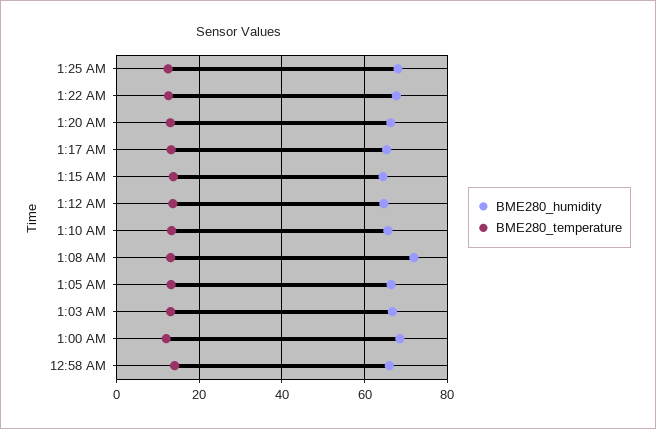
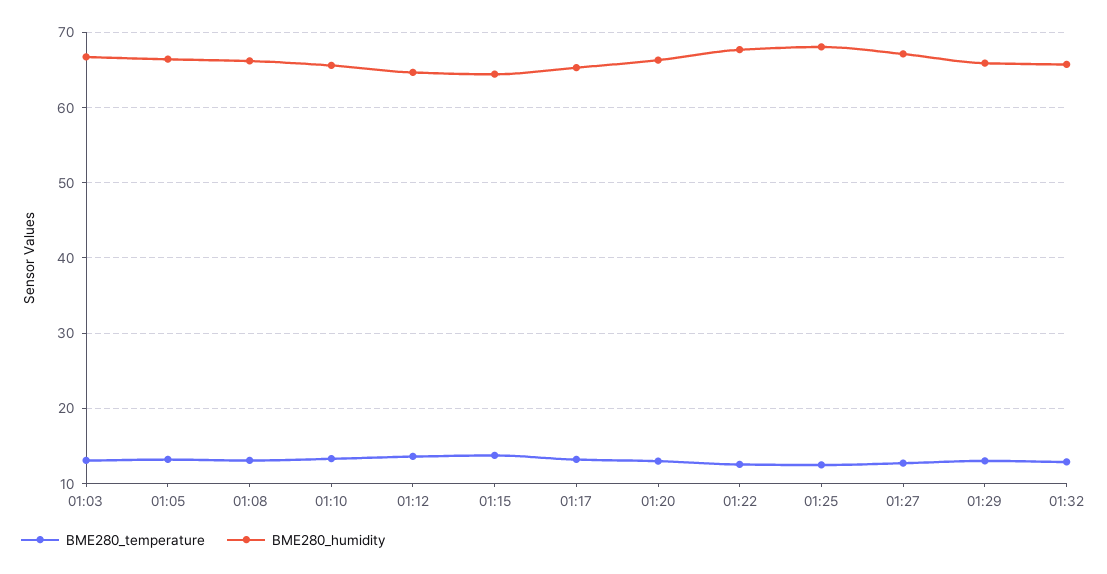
BME280_humidity, 1:08 AM: 72 -> 66
BME280_humidity, 1:00 AM: 68 -> none
BME280_temperature, 1:00 AM: 12 -> none
BME280_humidity, 12:58 AM: 66 -> none
BME280_temperature, 12:58 AM: 14 -> none
BME280_temperature, 01:27: none -> 13
BME280_humidity, 01:27: none -> 67
BME280_temperature, 01:29: none -> 13
BME280_humidity, 01:29: none -> 66
BME280_temperature, 01:32: none -> 13
BME280_humidity, 01:32: none -> 66

